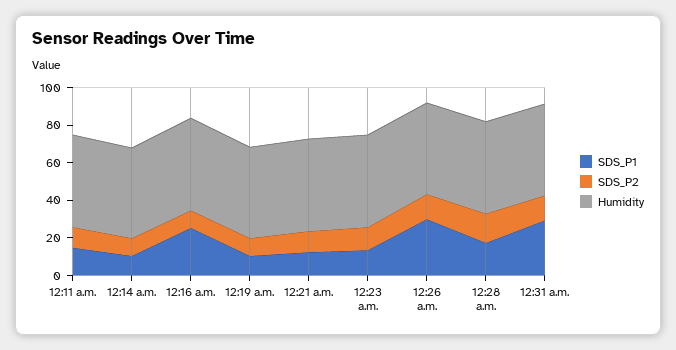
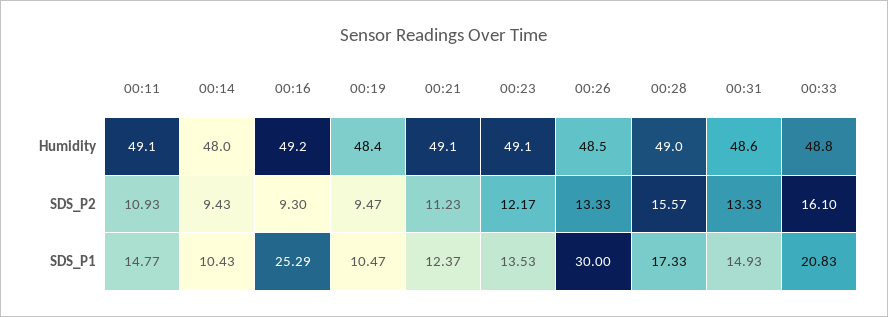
SDS_P1, 12:31 a.m.: 30 -> 14.93
Humidity, 00:33: none -> 48.8
SDS_P2, 00:33: none -> 16.1
SDS_P1, 00:33: none -> 20.83

